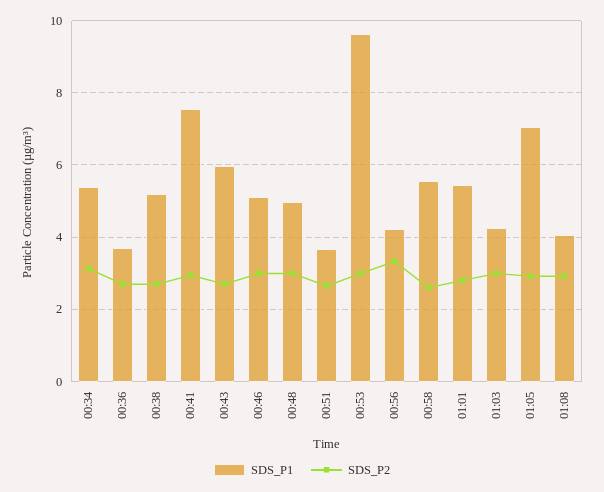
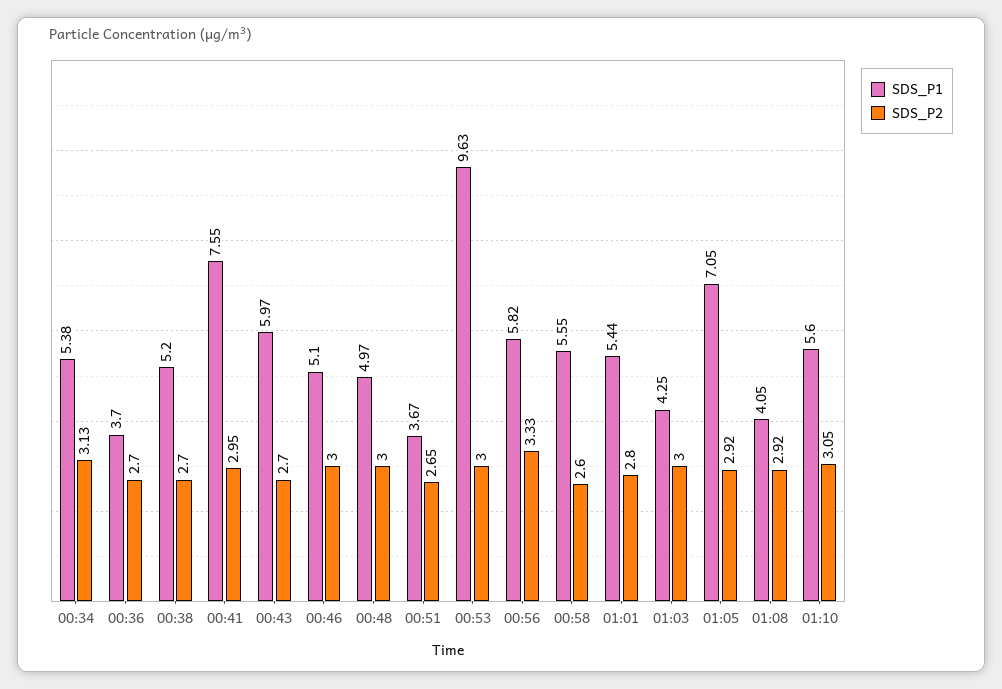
SDS_P1, 00:56: 4.2 -> 5.82
SDS_P1, 01:10: none -> 5.6
SDS_P2, 01:10: none -> 3.05

